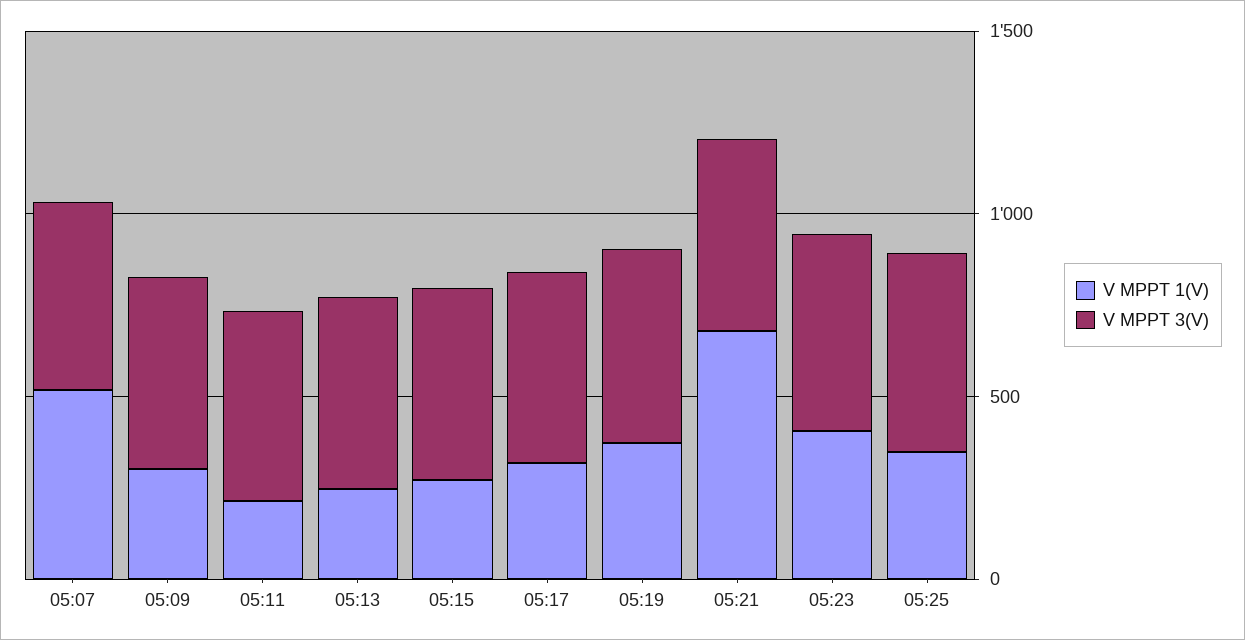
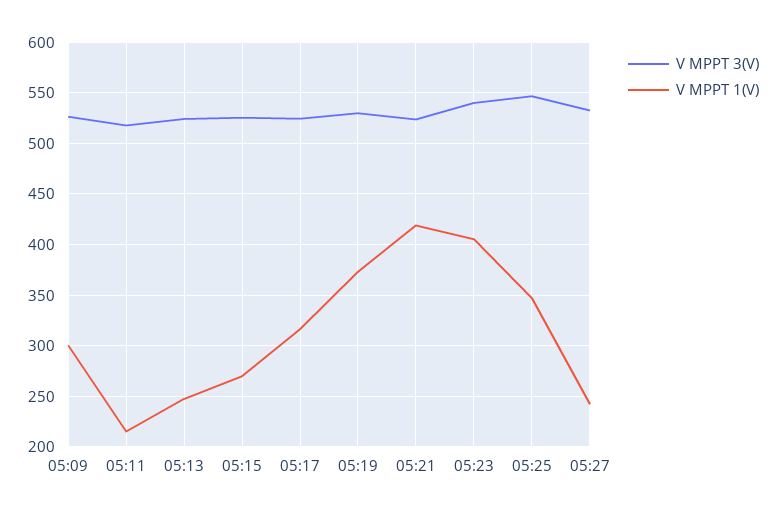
V MPPT 1(V), 05:07: 500 -> none
V MPPT 3(V), 05:07: 500 -> none
V MPPT 1(V), 05:21: 700 -> 420
V MPPT 3(V), 05:27: none -> 530
V MPPT 1(V), 05:27: none -> 240

